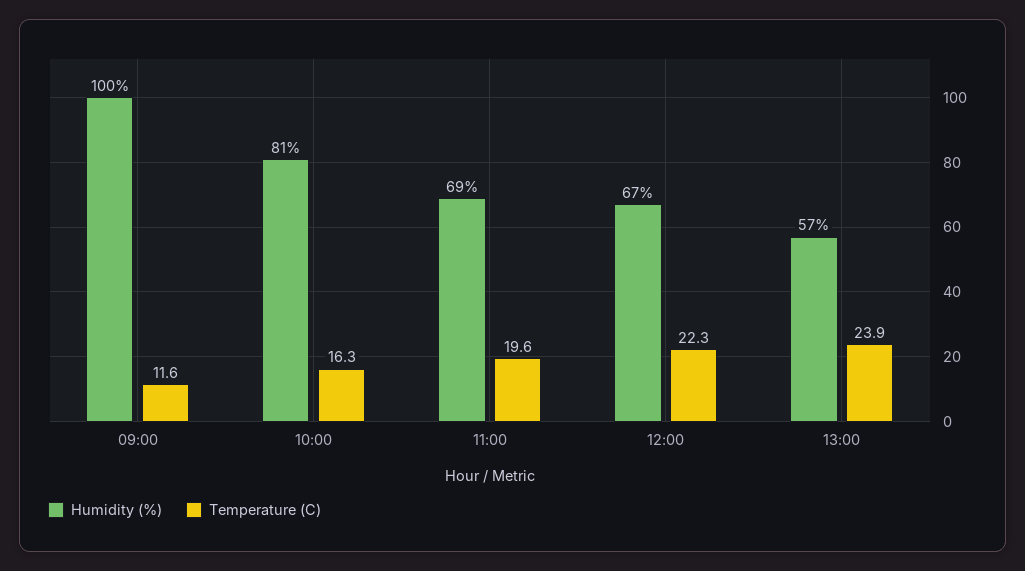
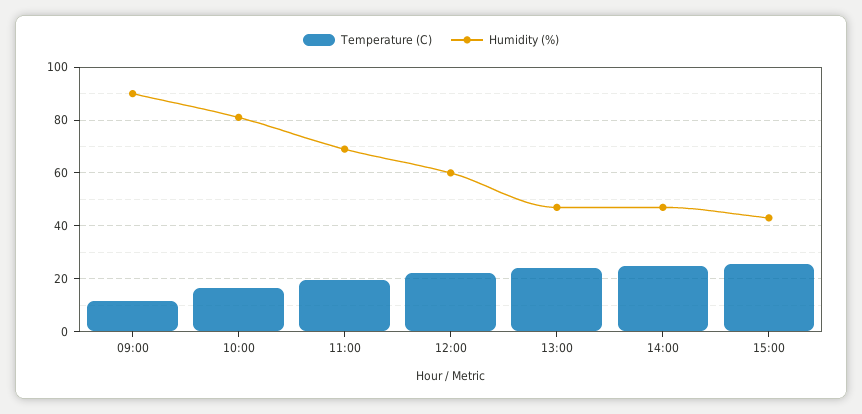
Humidity (%), 09:00: 100 -> 90
Humidity (%), 12:00: 67 -> 60
Humidity (%), 13:00: 57 -> 47.5
Temperature (C), 14:00: none -> 25
Humidity (%), 14:00: none -> 47.5
Temperature (C), 15:00: none -> 25
Humidity (%), 15:00: none -> 42.5

